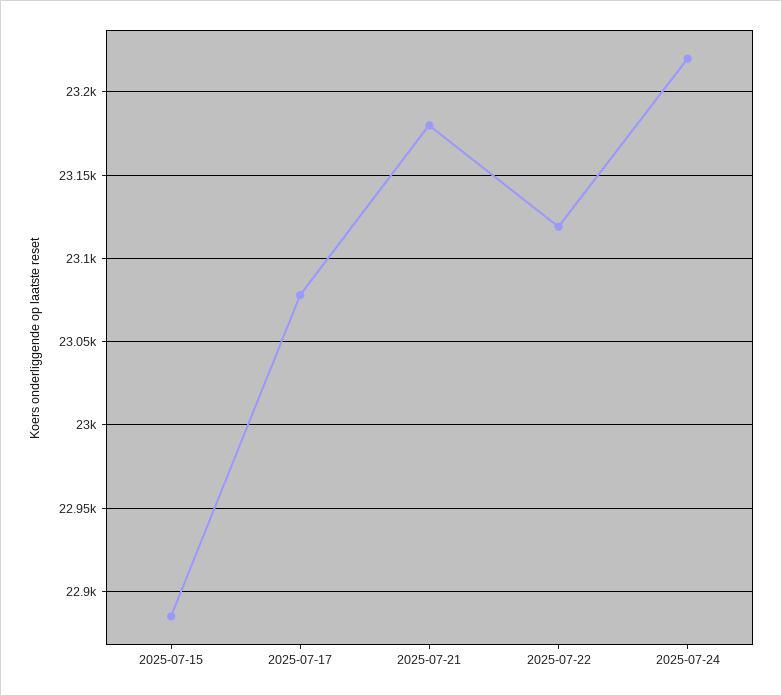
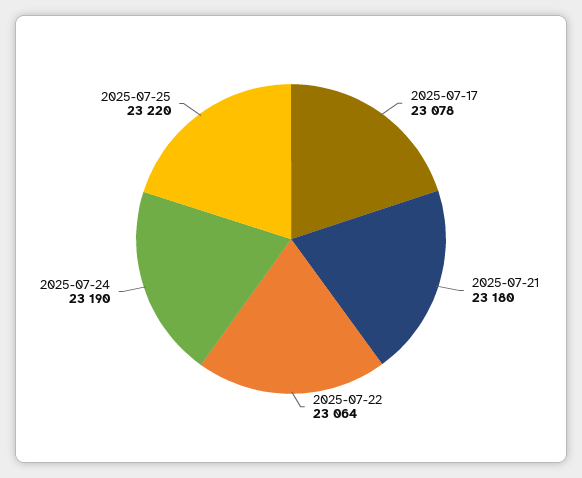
2025-07-15: 22885 -> none
2025-07-22: 23120 -> 23064
2025-07-24: 23220 -> 23190
2025-07-25: none -> 23220

